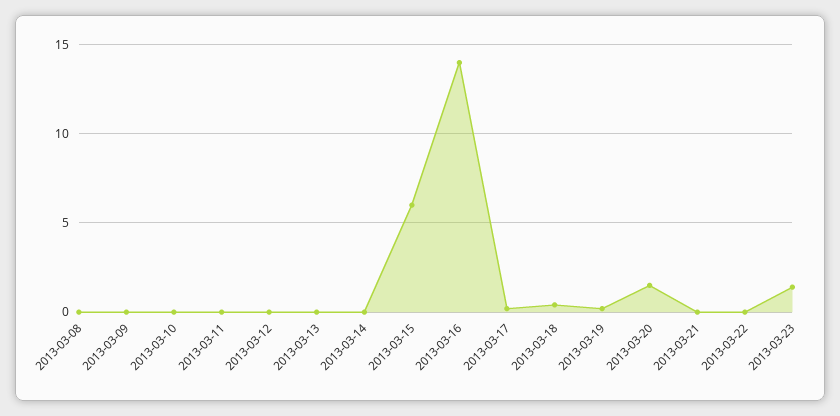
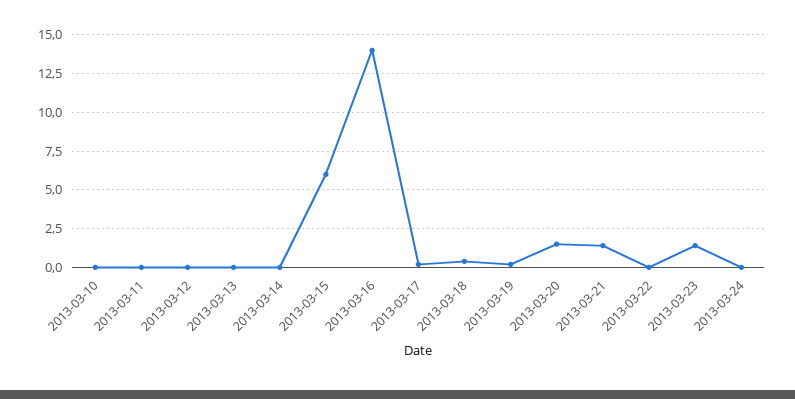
2013-03-08: 0 -> none
2013-03-09: 0 -> none
2013-03-21: 0 -> 1.5
2013-03-24: none -> 0

